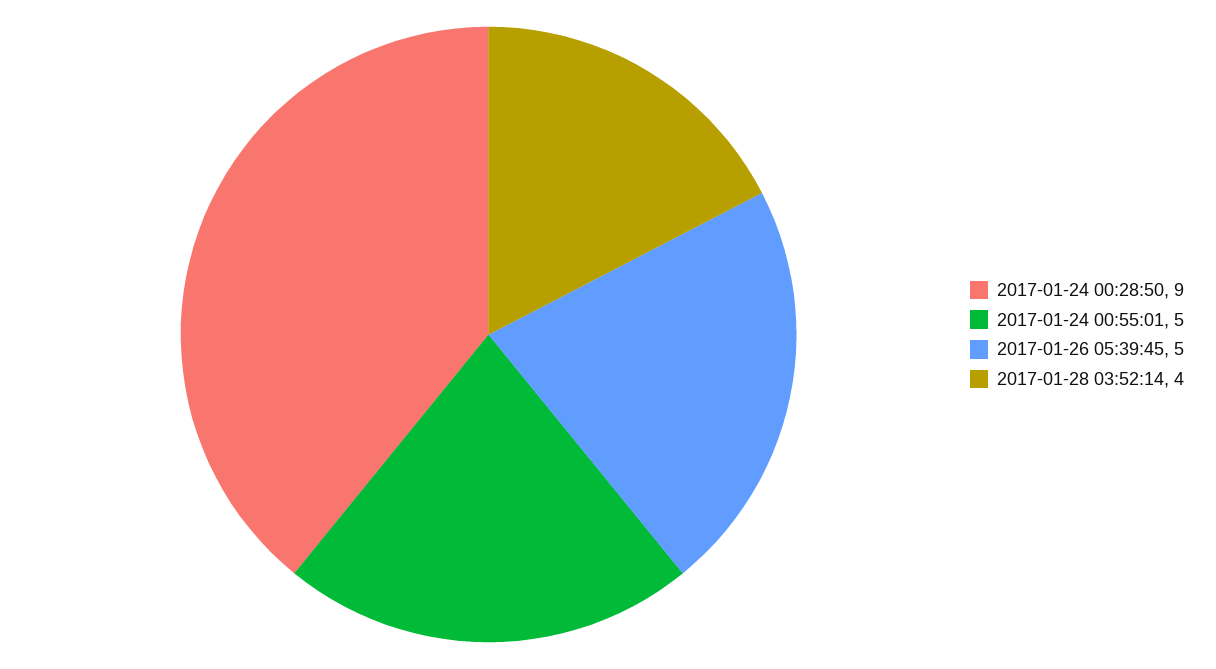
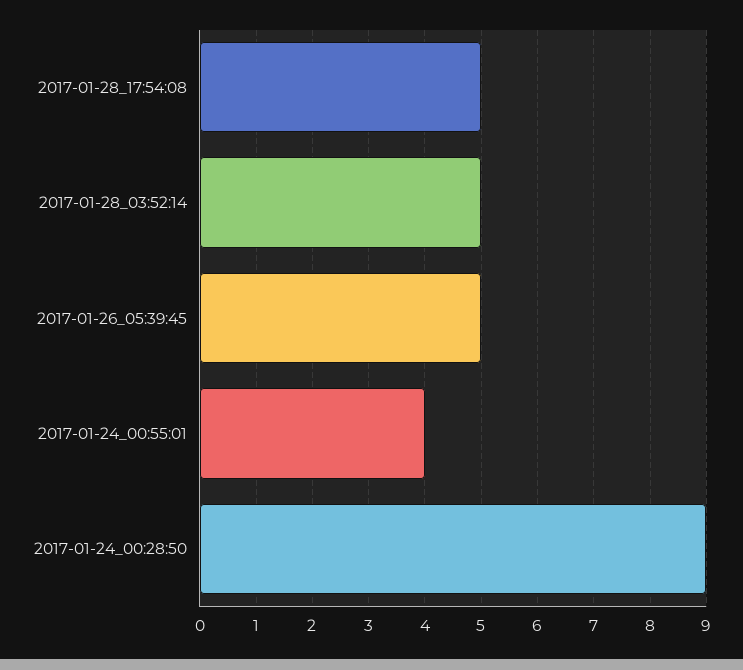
2017-01-24 00:55:01: 5 -> 4
2017-01-28 03:52:14: 4 -> 5
2017-01-28_17:54:08: none -> 5

